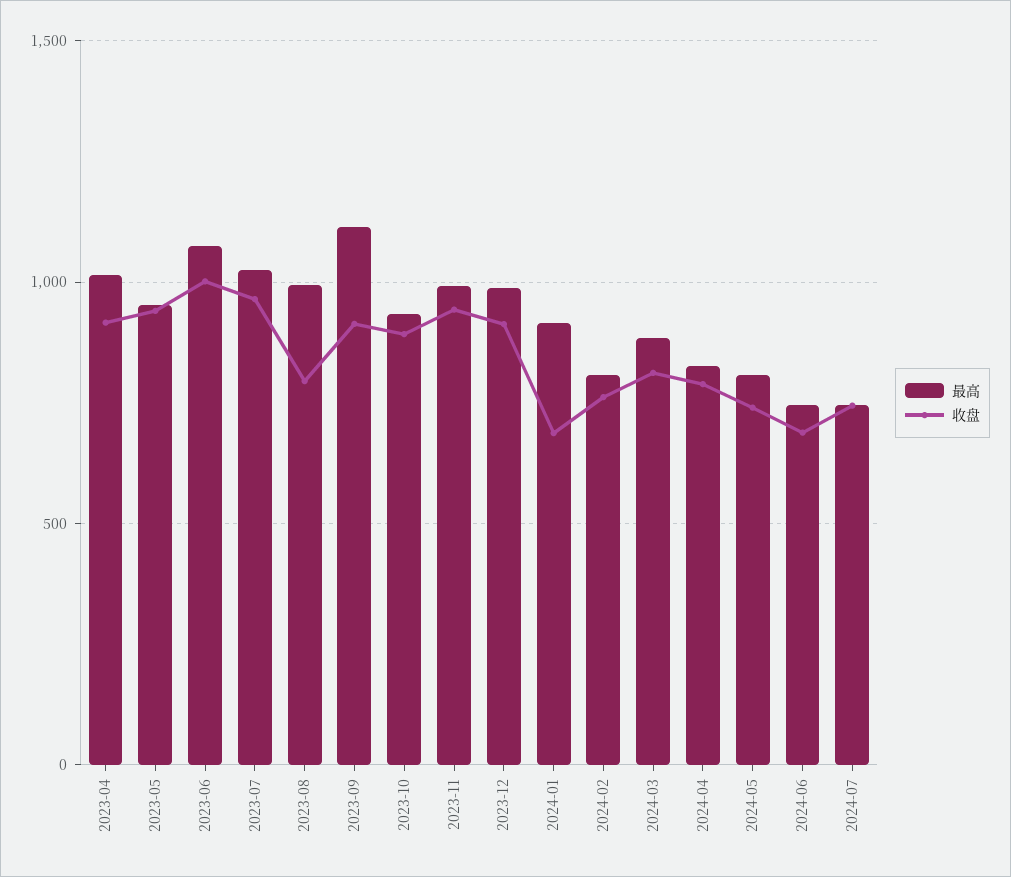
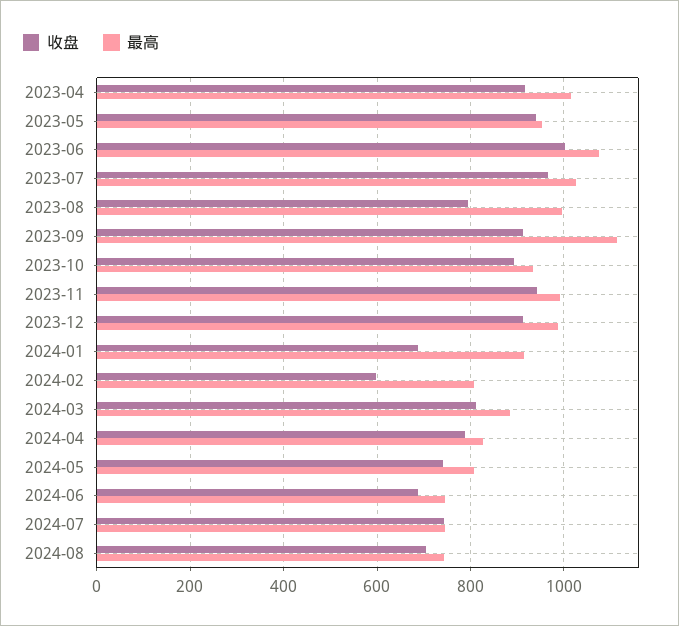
收盘, 2024-02: 750 -> 600
收盘, 2024-08: none -> 700
最高, 2024-08: none -> 740

